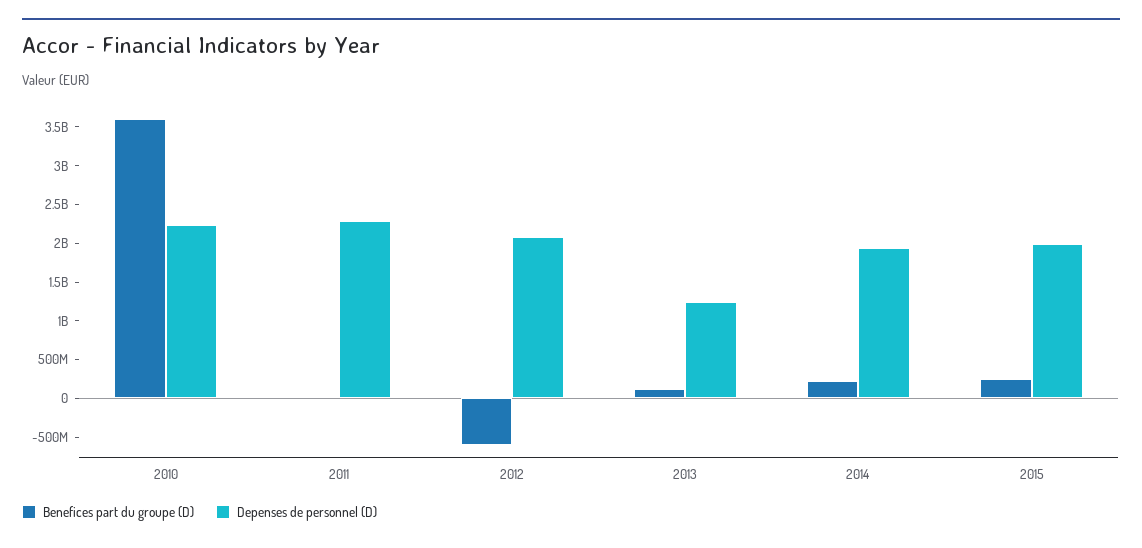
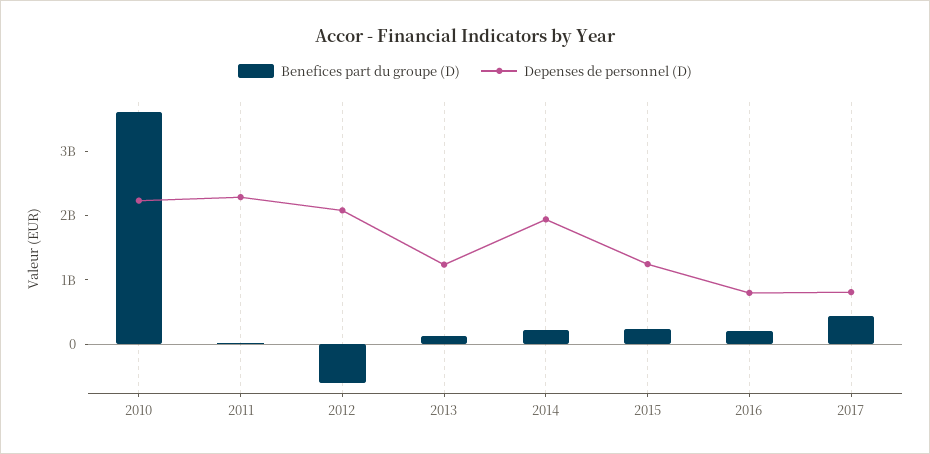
Depenses de personnel (D), 2015: 2000000000 -> 1200000000
Benefices part du groupe (D), 2016: none -> 200000000
Depenses de personnel (D), 2016: none -> 800000000
Benefices part du groupe (D), 2017: none -> 400000000
Depenses de personnel (D), 2017: none -> 800000000

